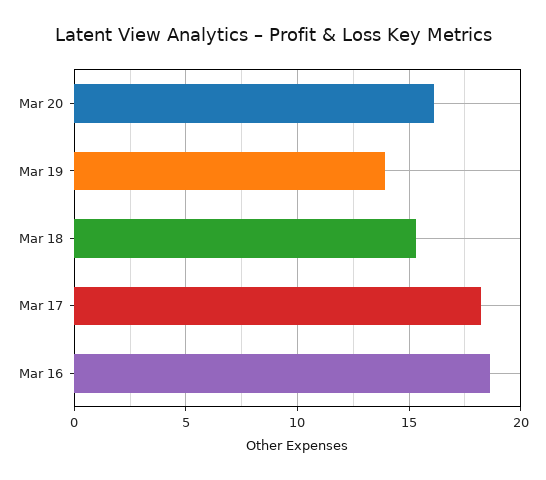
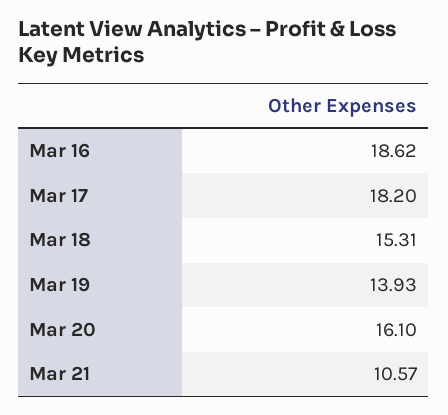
Mar 21: none -> 10.57

